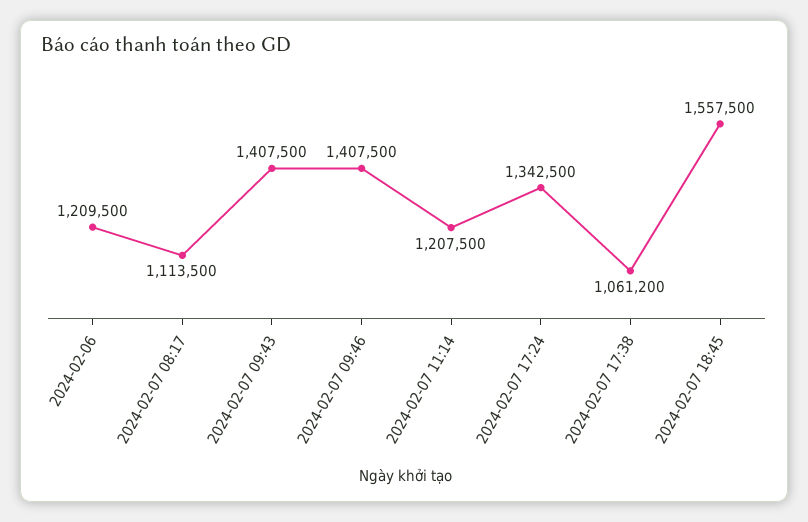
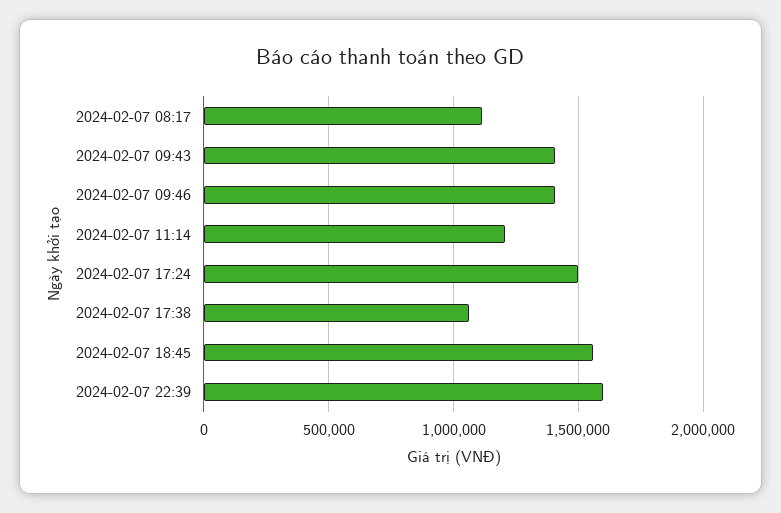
2024-02-06: 1209500 -> none
2024-02-07 17:24: 1342500 -> 1500000
2024-02-07 22:39: none -> 1600000

